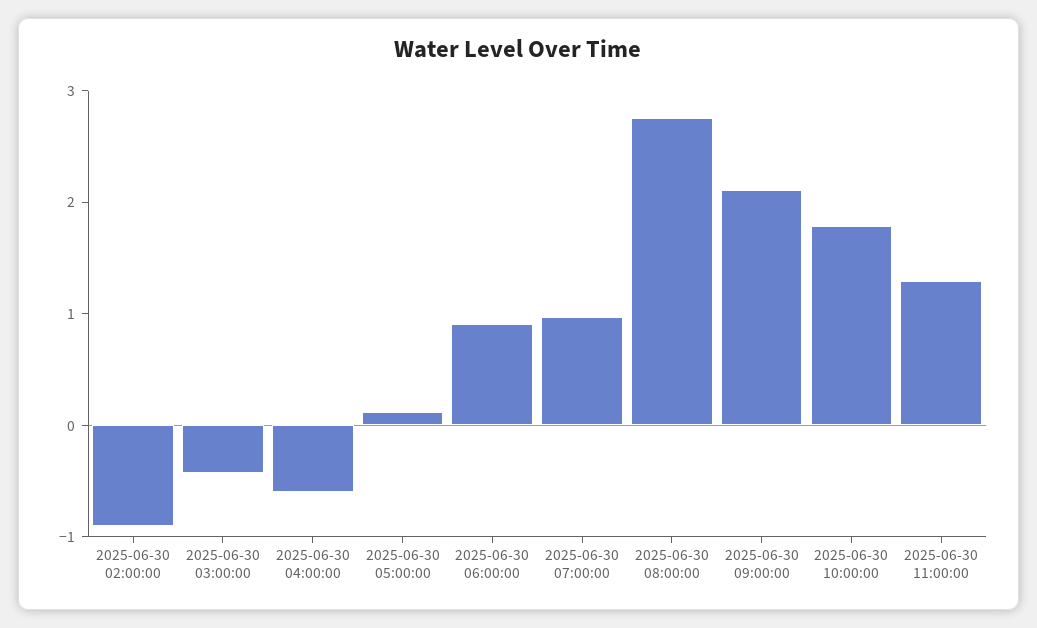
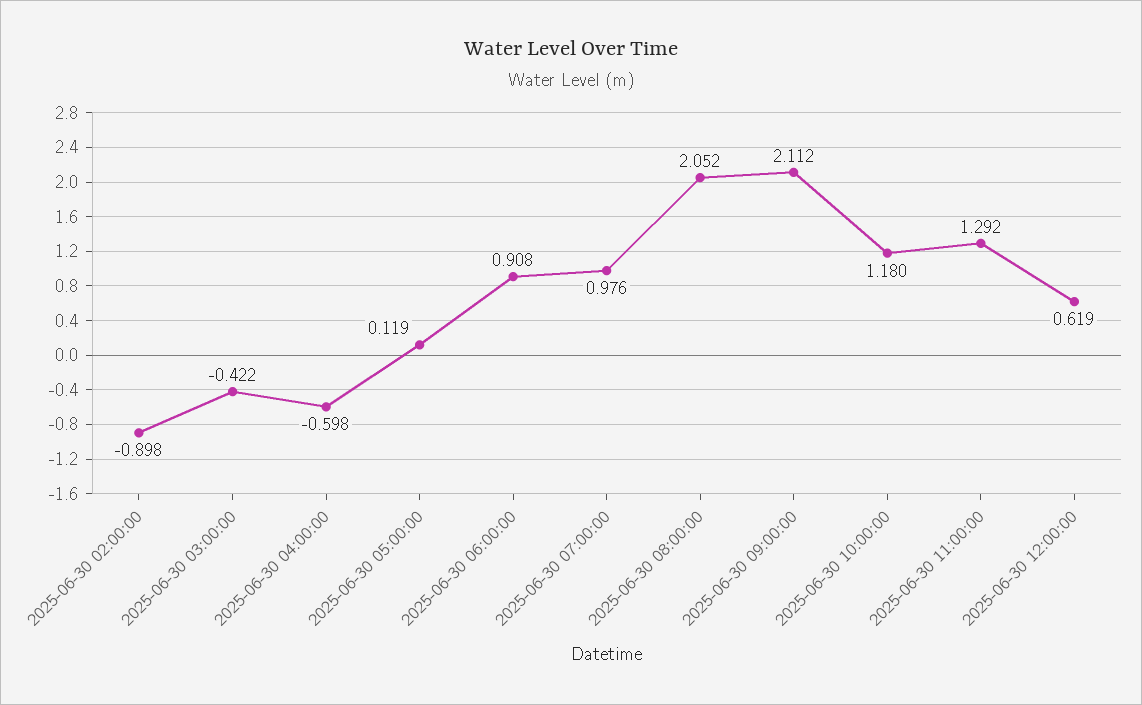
2025-06-30 08:00:00: 2.8 -> 2.052
2025-06-30 10:00:00: 1.8 -> 1.18
2025-06-30 12:00:00: none -> 0.619

